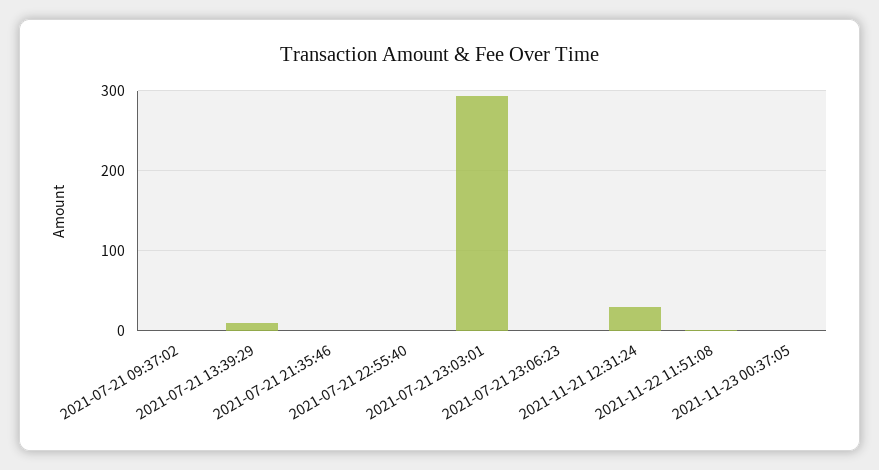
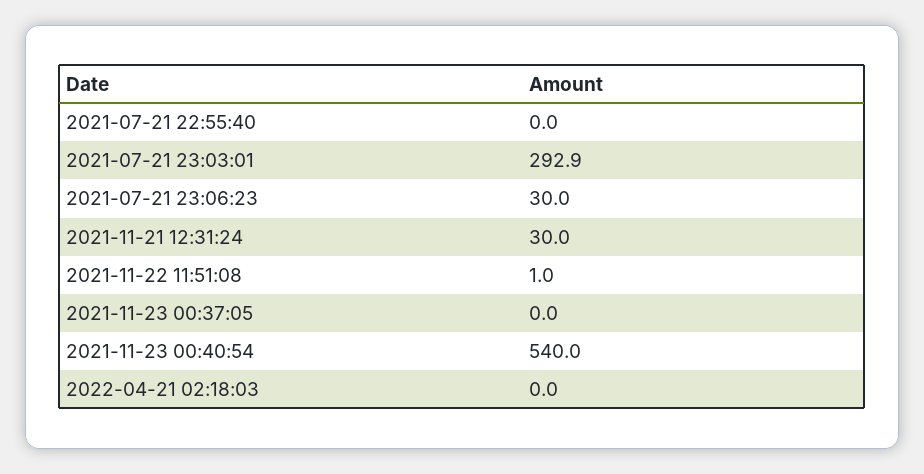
2021-07-21 09:37:02: 0 -> none
2021-07-21 13:39:29: 10 -> none
2021-07-21 21:35:46: 0 -> none
2021-07-21 23:06:23: 0 -> 30
2021-11-23 00:40:54: none -> 540
2022-04-21 02:18:03: none -> 0

